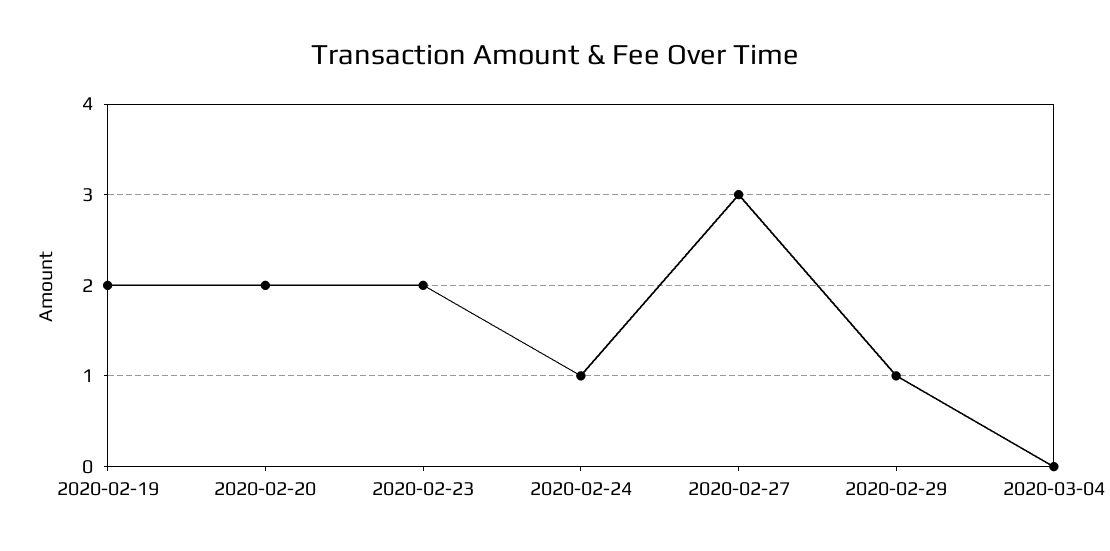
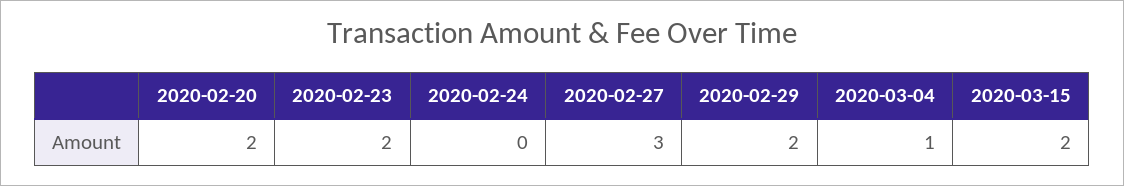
2020-02-19: 2 -> none
2020-02-24: 1 -> 0
2020-02-29: 1 -> 2
2020-03-04: 0 -> 1
2020-03-15: none -> 2

